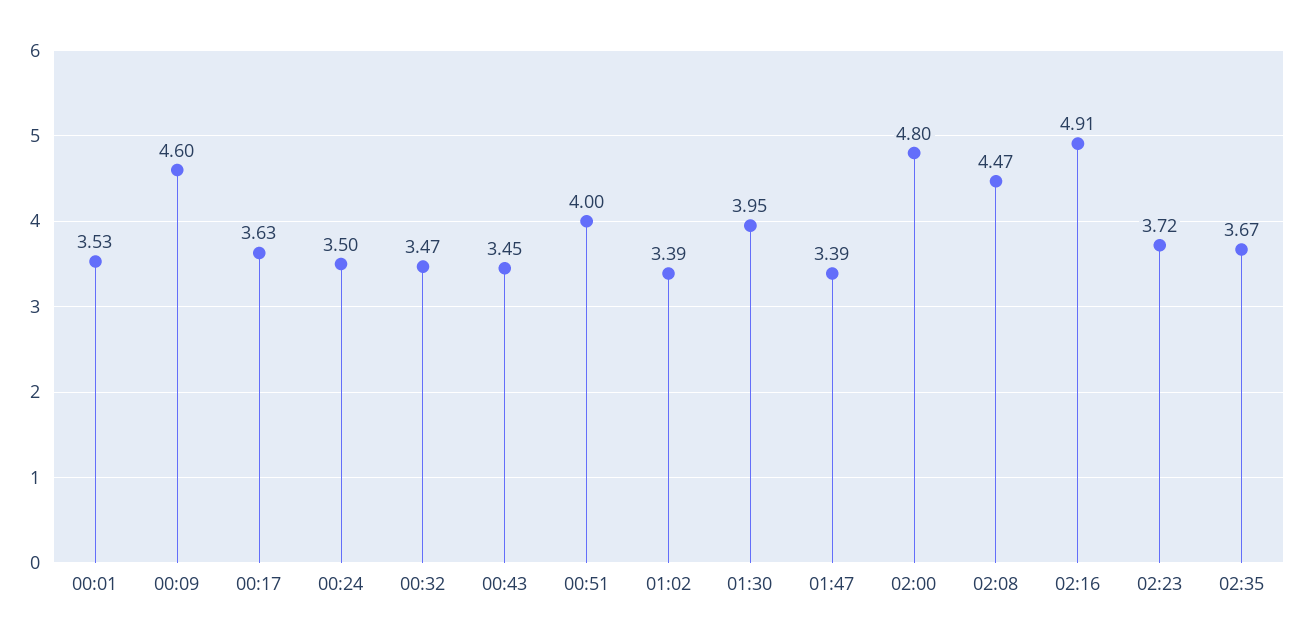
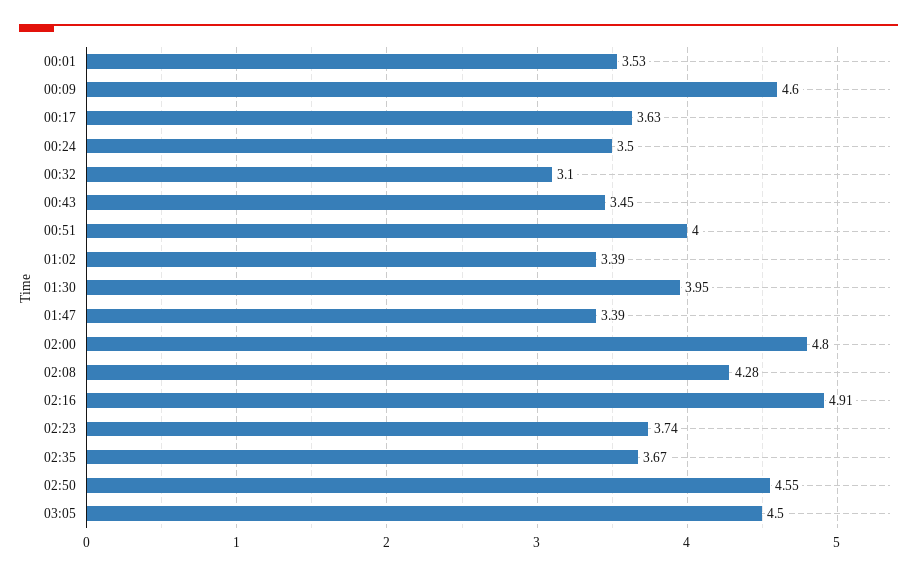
00:32: 3.47 -> 3.1
02:08: 4.47 -> 4.28
02:23: 3.72 -> 3.74
02:50: none -> 4.55
03:05: none -> 4.5

